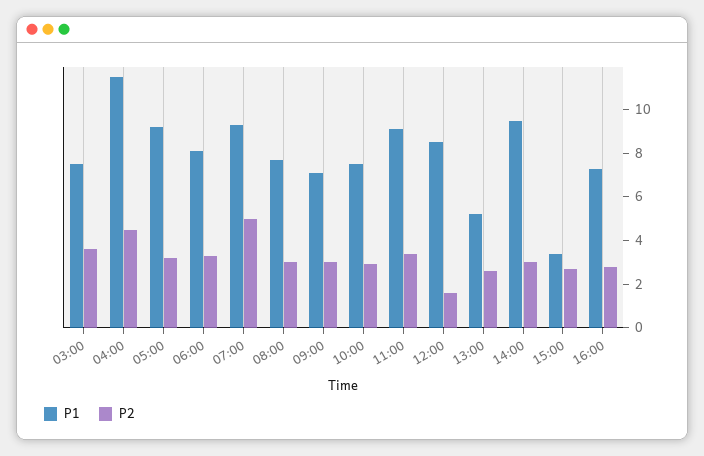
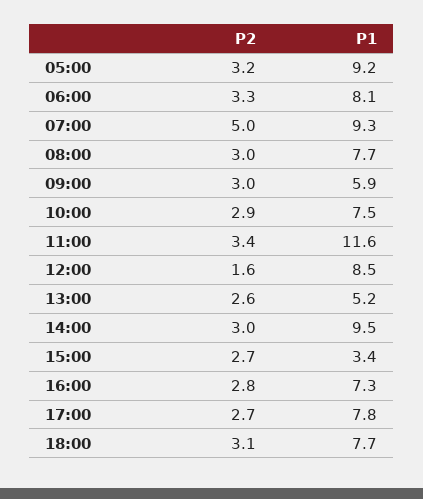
P1, 03:00: 7.5 -> none
P2, 03:00: 3.5 -> none
P1, 04:00: 11.5 -> none
P2, 04:00: 4.5 -> none
P1, 09:00: 7 -> 5.9
P1, 11:00: 9 -> 11.6
P2, 17:00: none -> 2.7
P1, 17:00: none -> 7.8
P2, 18:00: none -> 3.1
P1, 18:00: none -> 7.7

